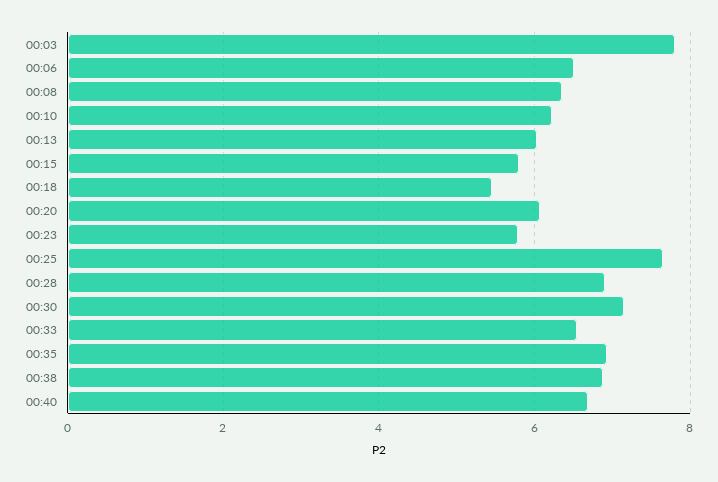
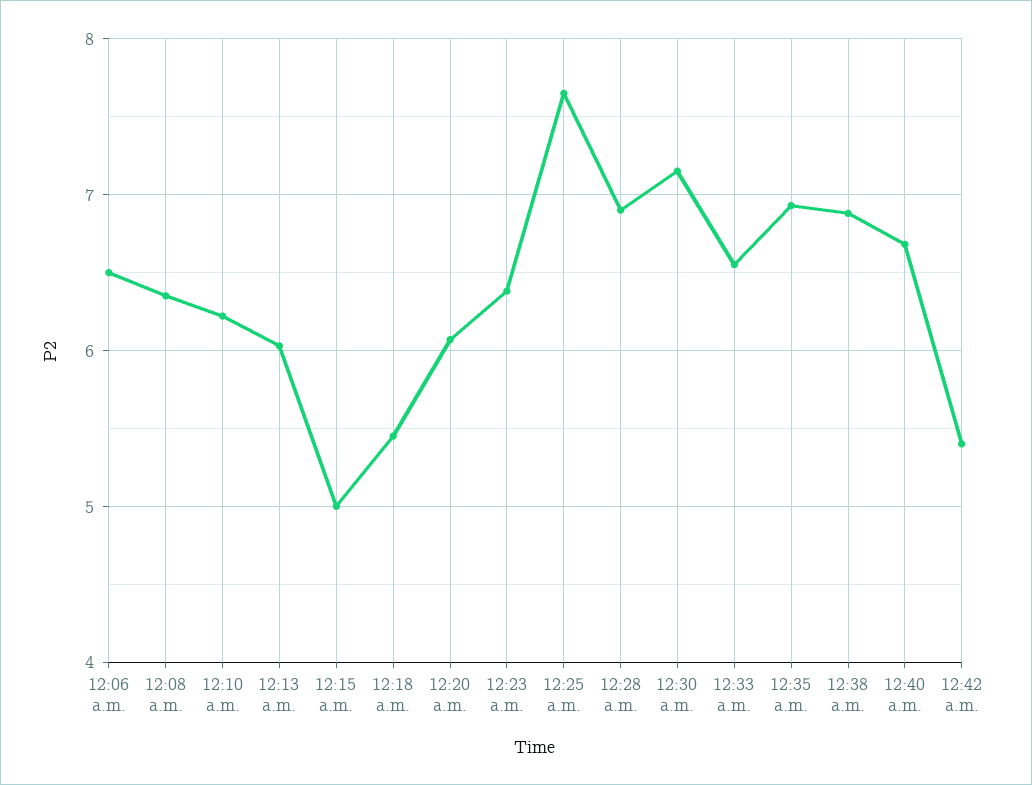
00:03: 7.8 -> none
00:15: 5.8 -> 5
00:23: 5.8 -> 6.4
12:42 a.m.: none -> 5.4

